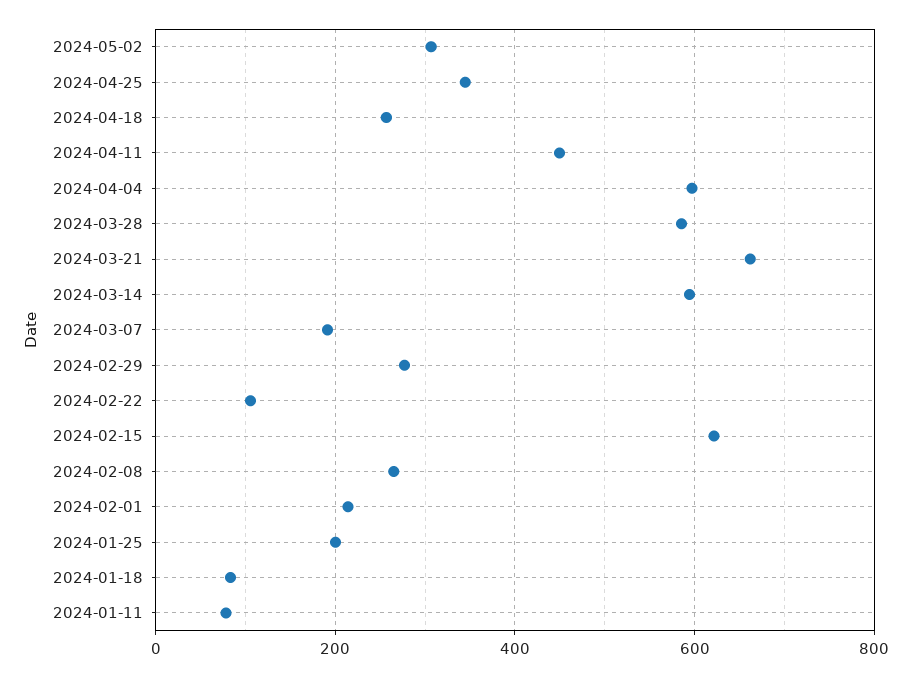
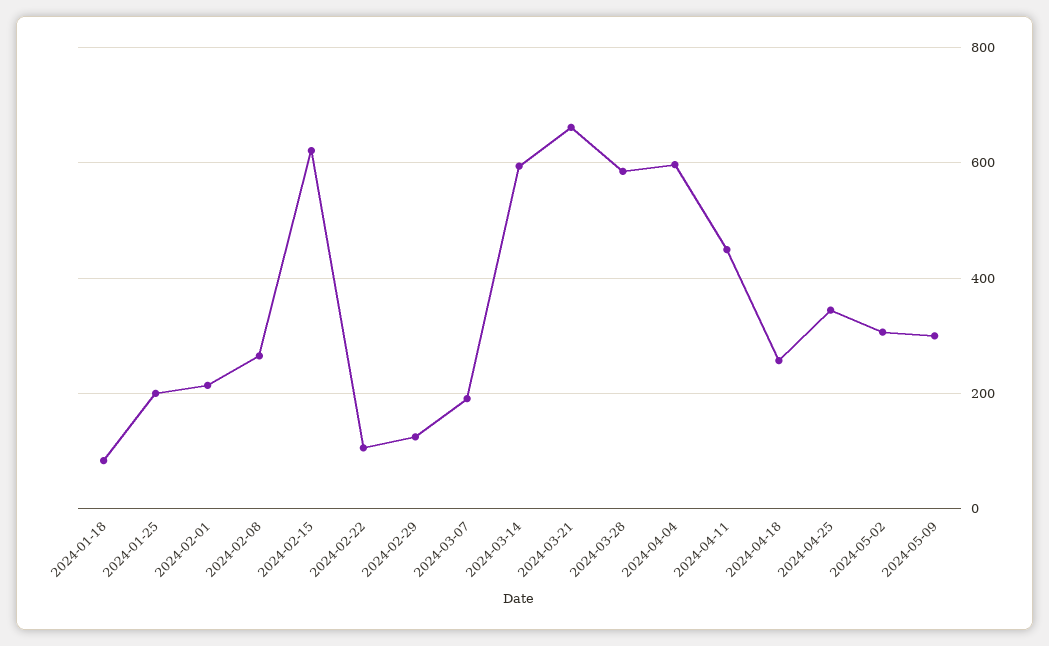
2024-02-29: 280 -> 120
2024-01-11: 80 -> none
2024-05-09: none -> 300

